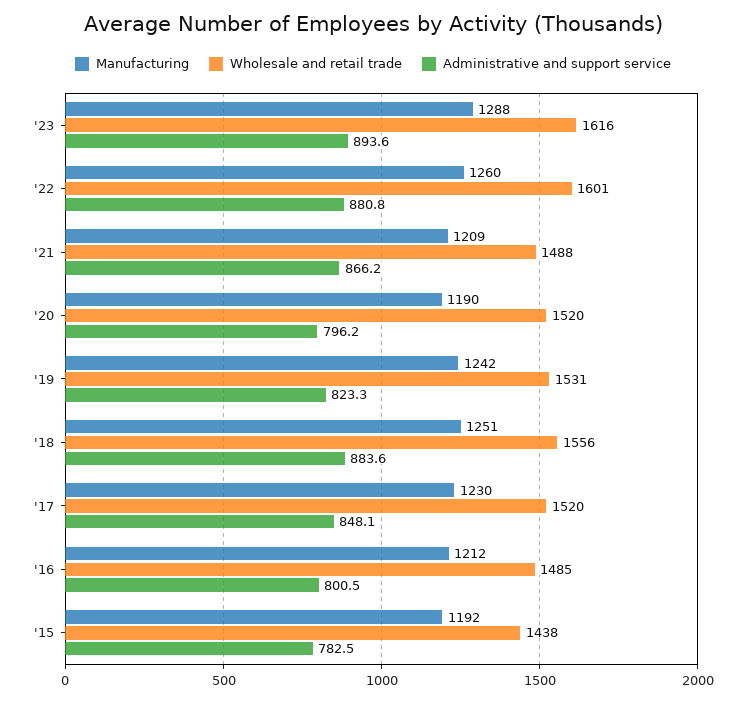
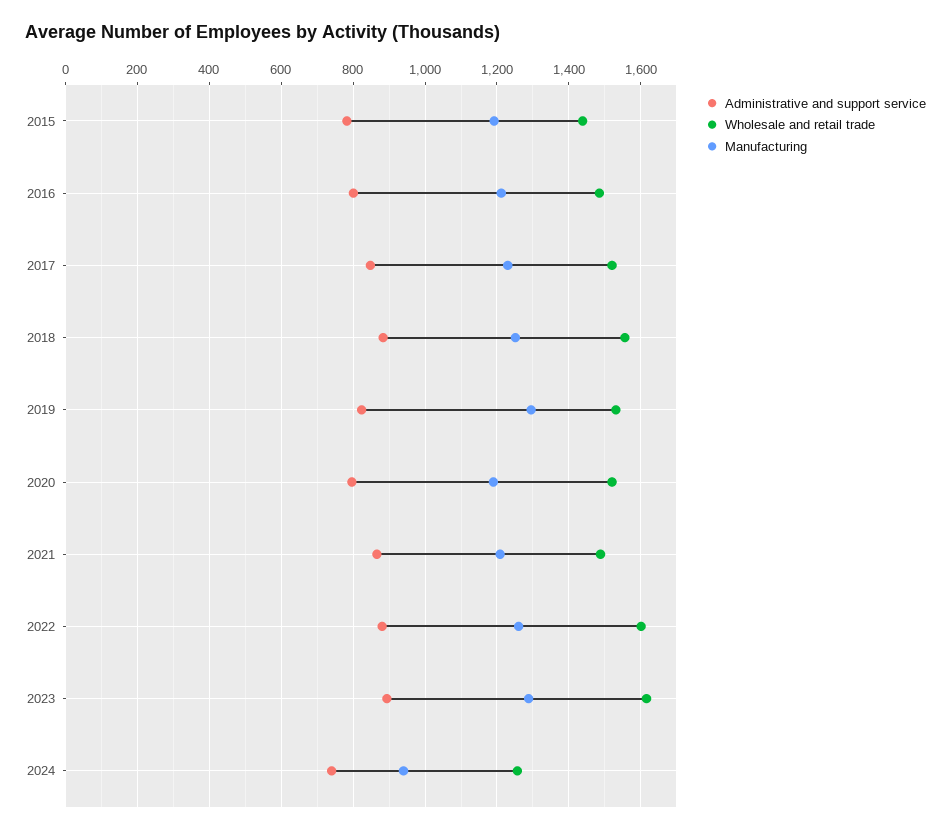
Manufacturing, '19: 1242 -> 1300
Administrative and support service, 2024: none -> 740
Wholesale and retail trade, 2024: none -> 1260
Manufacturing, 2024: none -> 940

